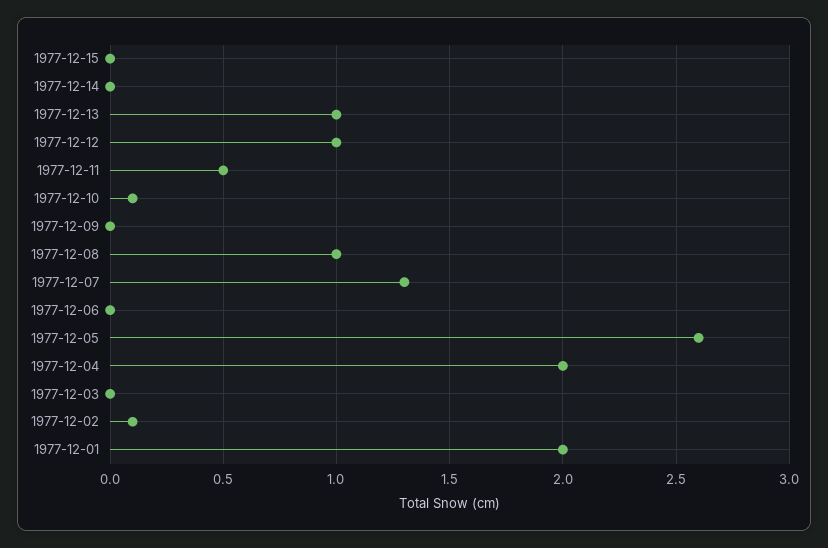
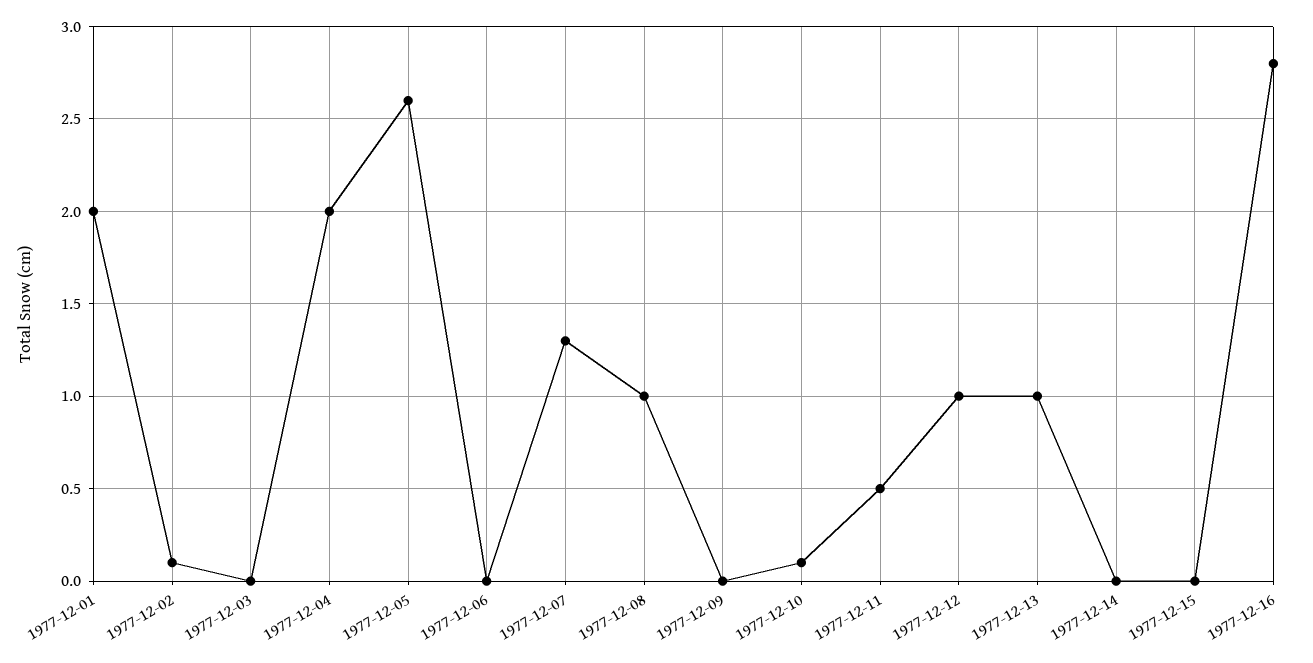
1977-12-16: none -> 2.8

